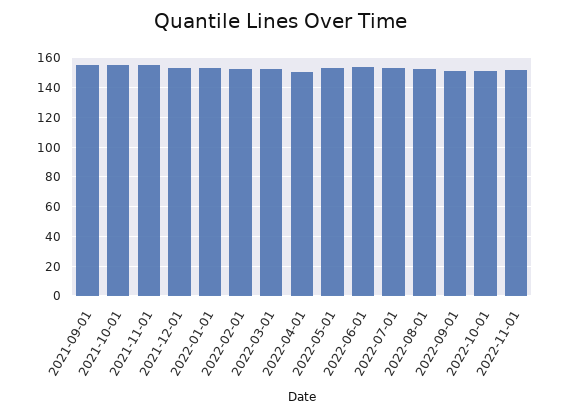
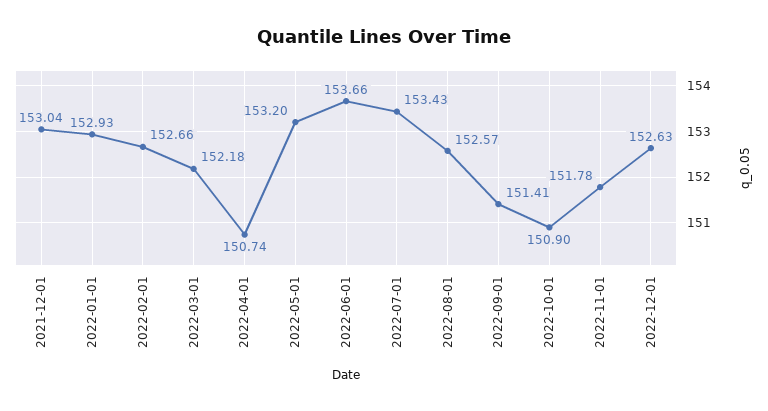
2021-09-01: 155 -> none
2021-10-01: 155 -> none
2021-11-01: 155 -> none
2022-12-01: none -> 152.63

